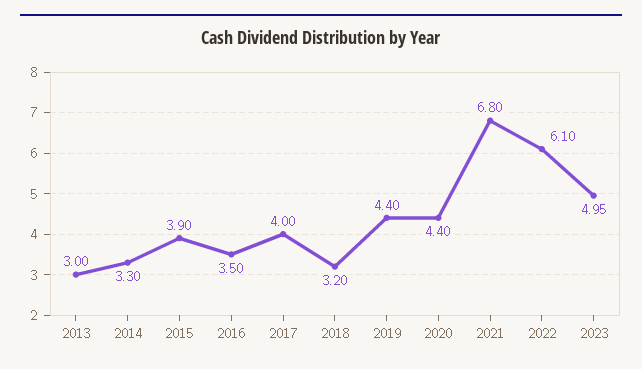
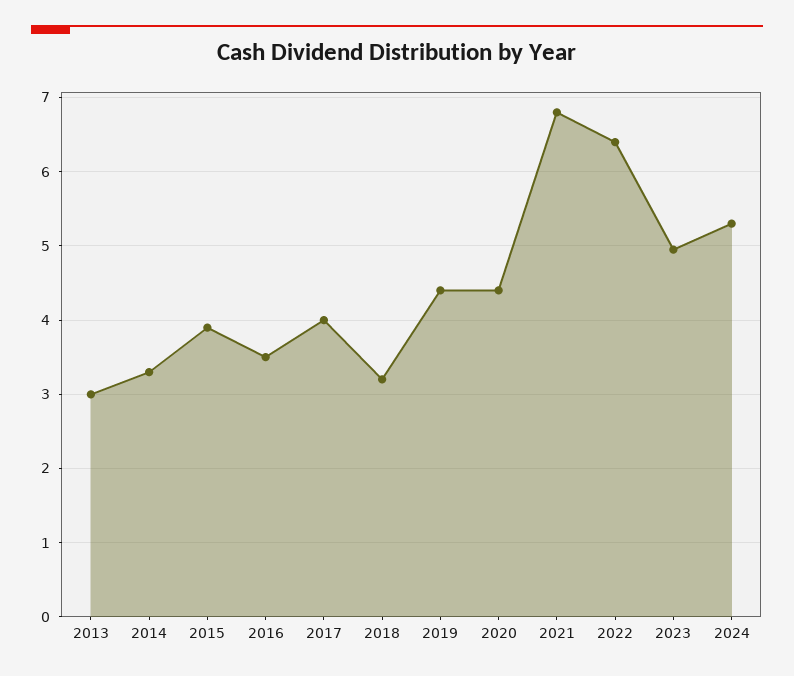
2022: 6.1 -> 6.4
2024: none -> 5.3

